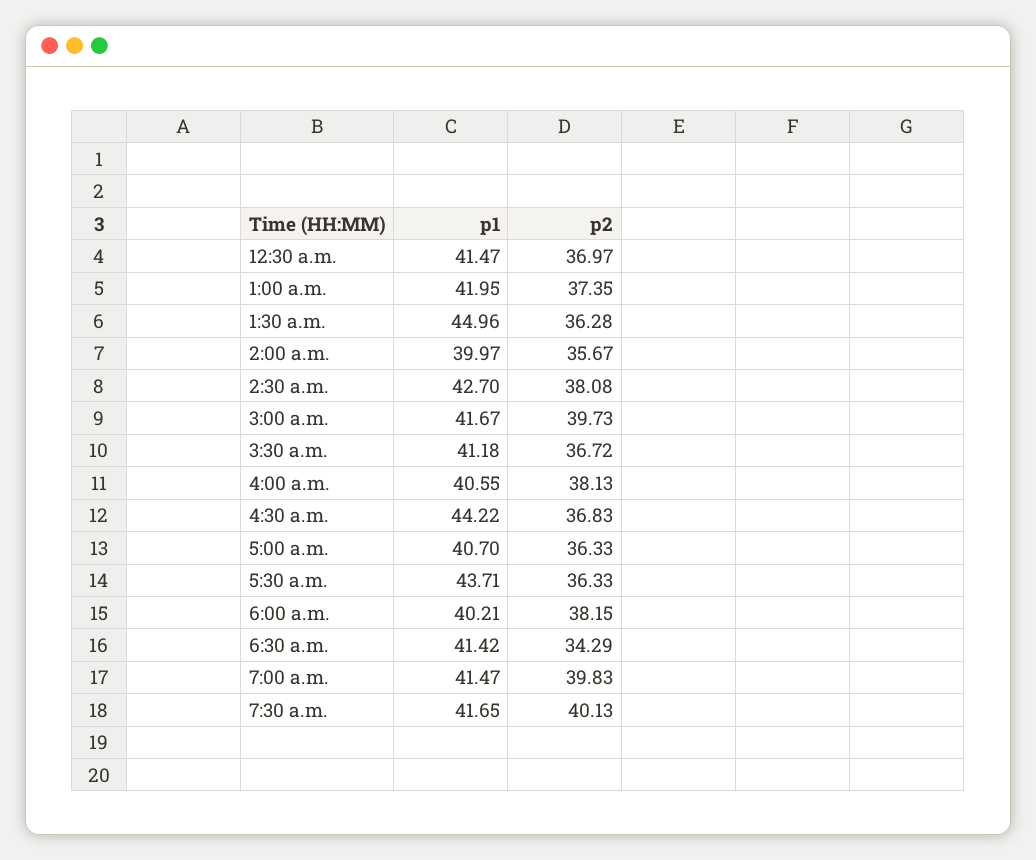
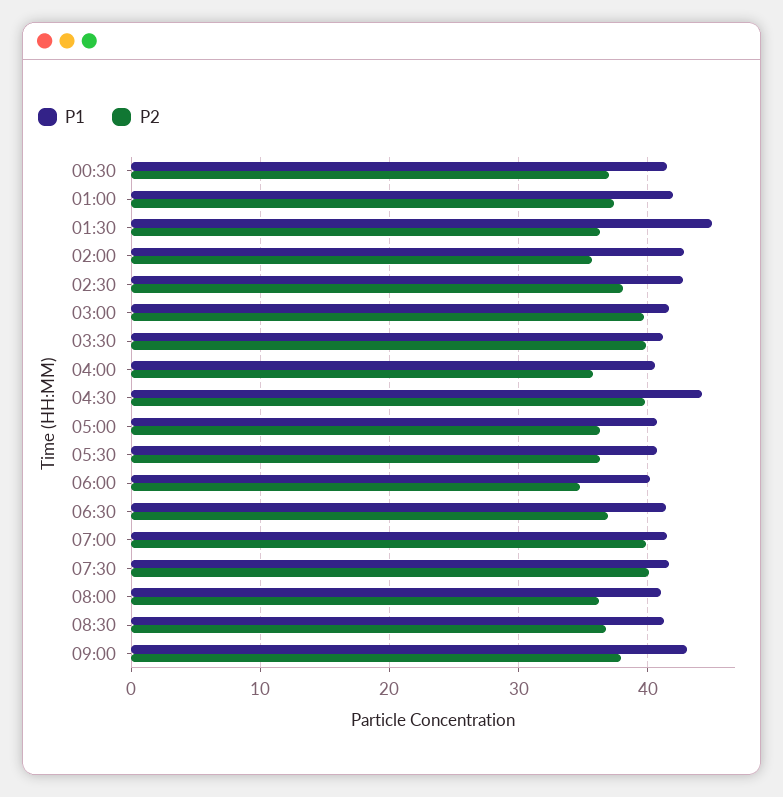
p1, 2:00 a.m.: 39.97 -> 43
p2, 3:30 a.m.: 36.72 -> 40
p2, 4:00 a.m.: 38.13 -> 36
p2, 4:30 a.m.: 36.83 -> 40
p1, 5:30 a.m.: 43.71 -> 41
p2, 6:00 a.m.: 38.15 -> 35
p2, 6:30 a.m.: 34.29 -> 37
p1, 08:00: none -> 41
p2, 08:00: none -> 36
p1, 08:30: none -> 41
p2, 08:30: none -> 37
p1, 09:00: none -> 43
p2, 09:00: none -> 38

